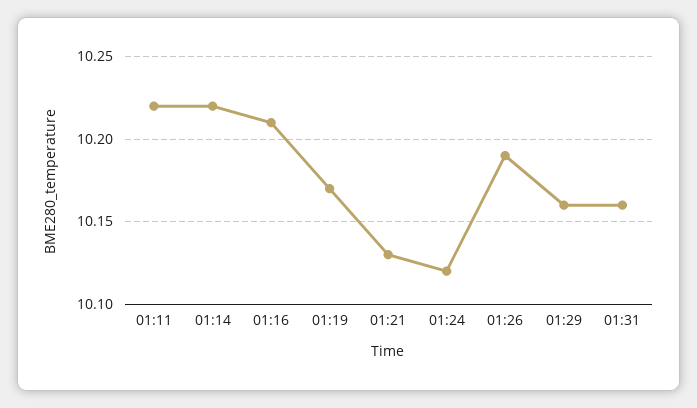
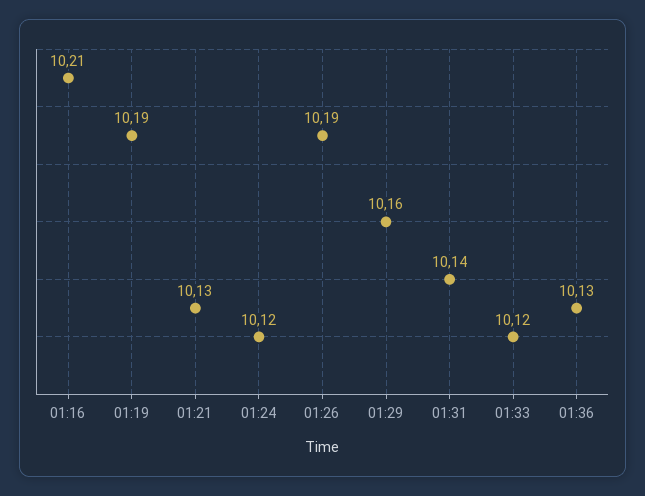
01:11: 10.22 -> none
01:14: 10.22 -> none
01:19: 10.17 -> 10.19
01:31: 10.16 -> 10.14
01:33: none -> 10.12
01:36: none -> 10.13

